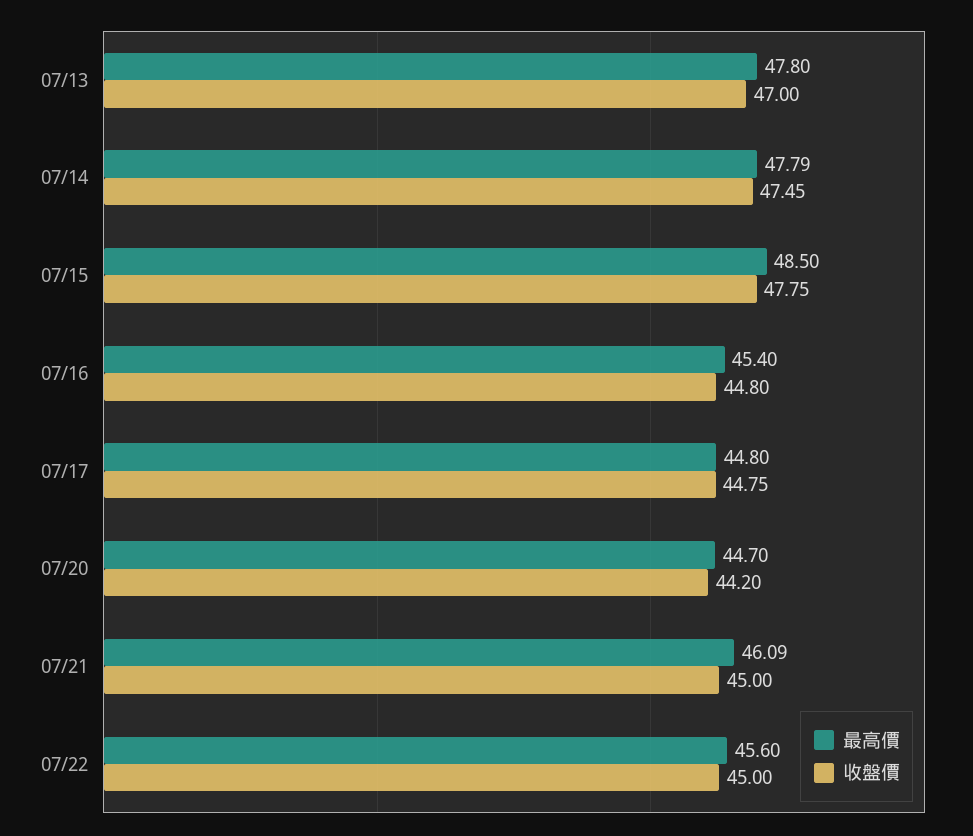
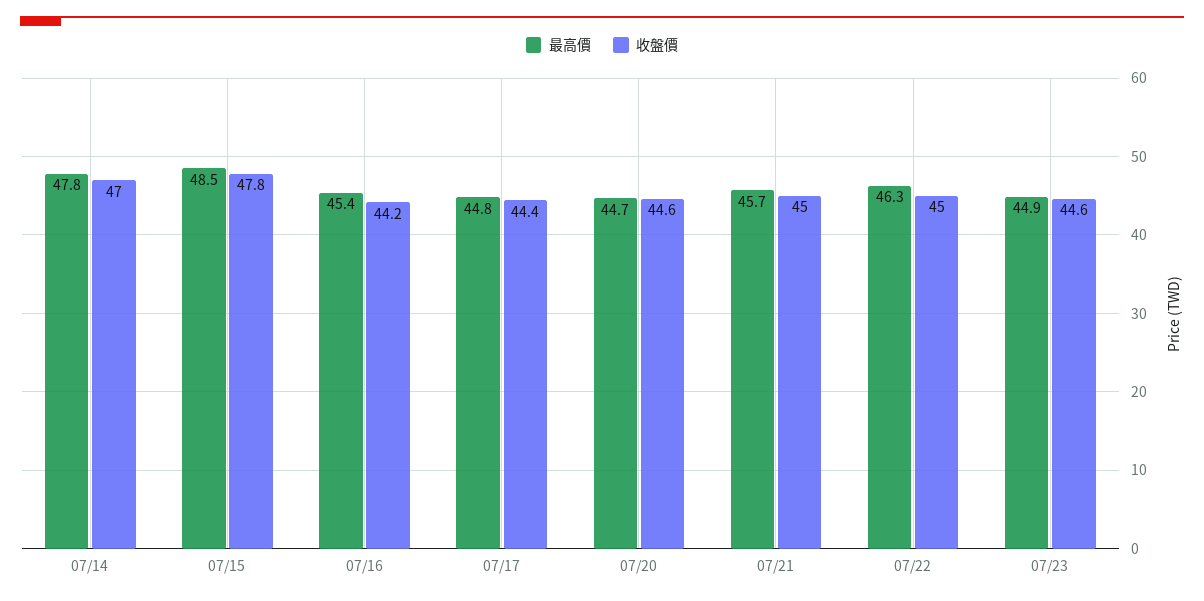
最高價, 07/13: 47.8 -> none
收盤價, 07/13: 47 -> none
收盤價, 07/14: 47.45 -> 47
收盤價, 07/16: 44.8 -> 44.2
收盤價, 07/17: 44.75 -> 44.4
收盤價, 07/20: 44.2 -> 44.6
最高價, 07/21: 46.09 -> 45.7
最高價, 07/22: 45.6 -> 46.3
最高價, 07/23: none -> 44.9
收盤價, 07/23: none -> 44.6

